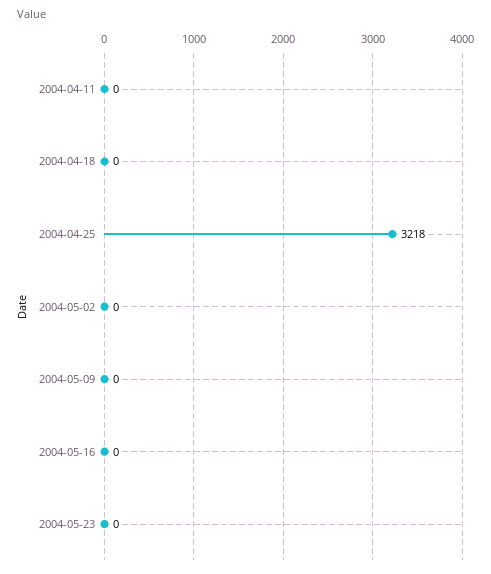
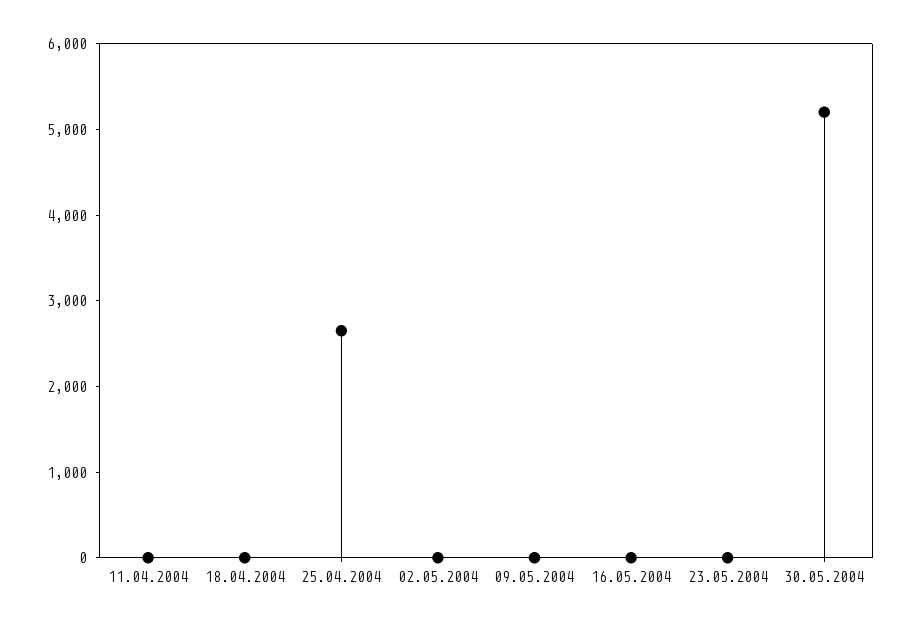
2004-04-25: 3218 -> 2600
30.05.2004: none -> 5200

